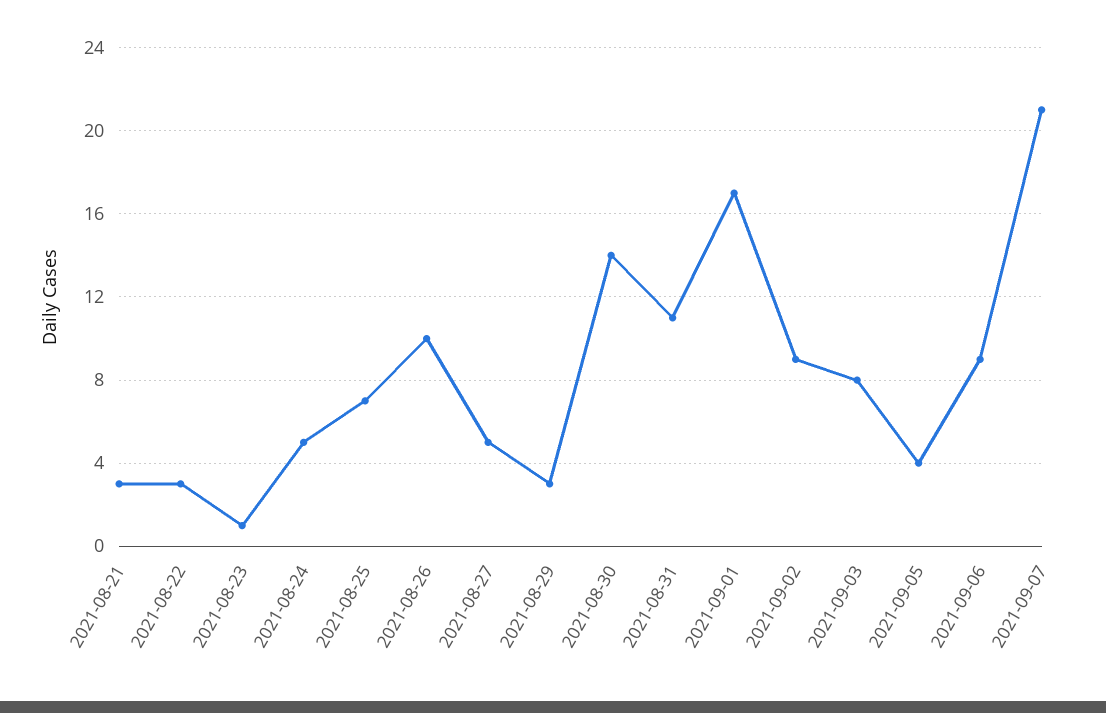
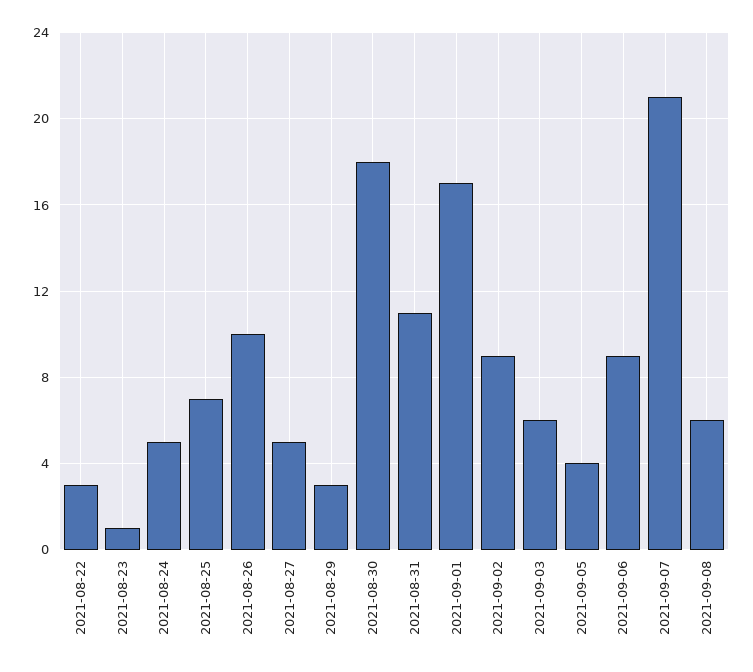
2021-08-21: 3 -> none
2021-08-30: 14 -> 18
2021-09-03: 8 -> 6
2021-09-08: none -> 6

